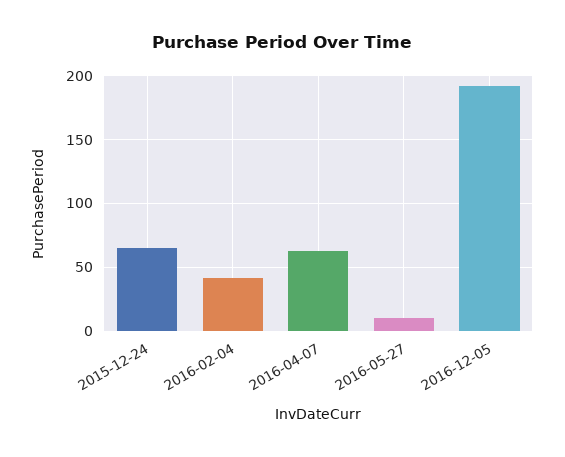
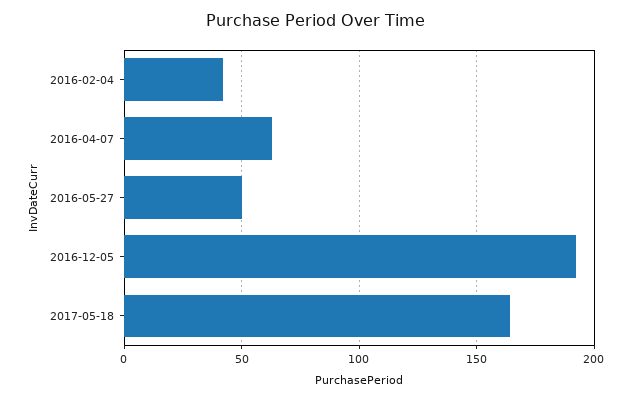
2015-12-24: 65 -> none
2016-05-27: 10 -> 50
2017-05-18: none -> 165

